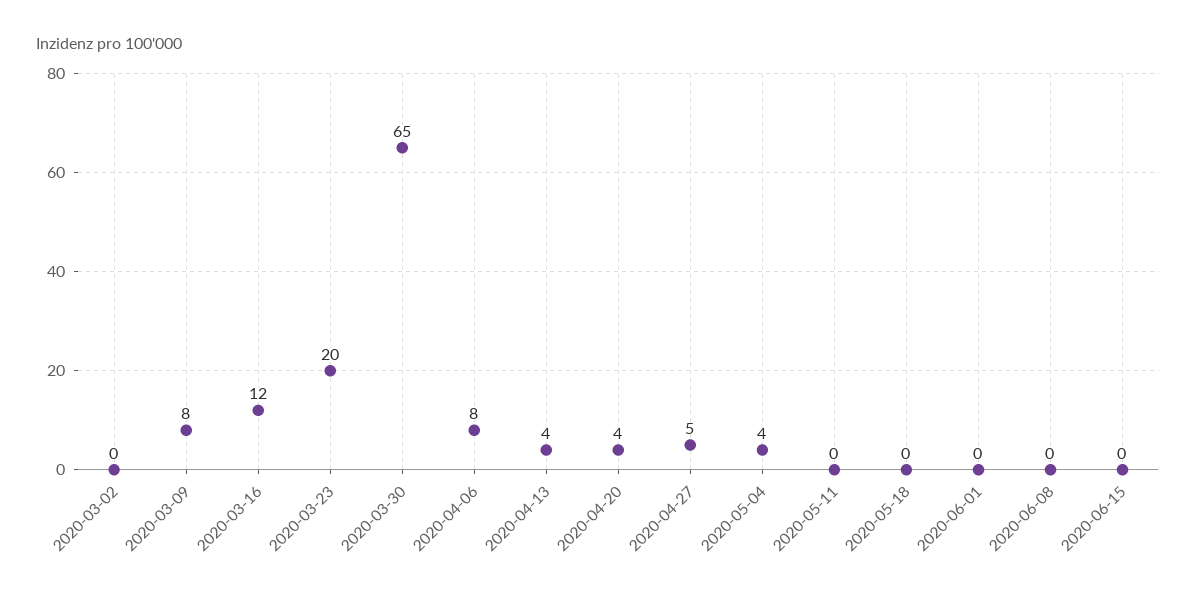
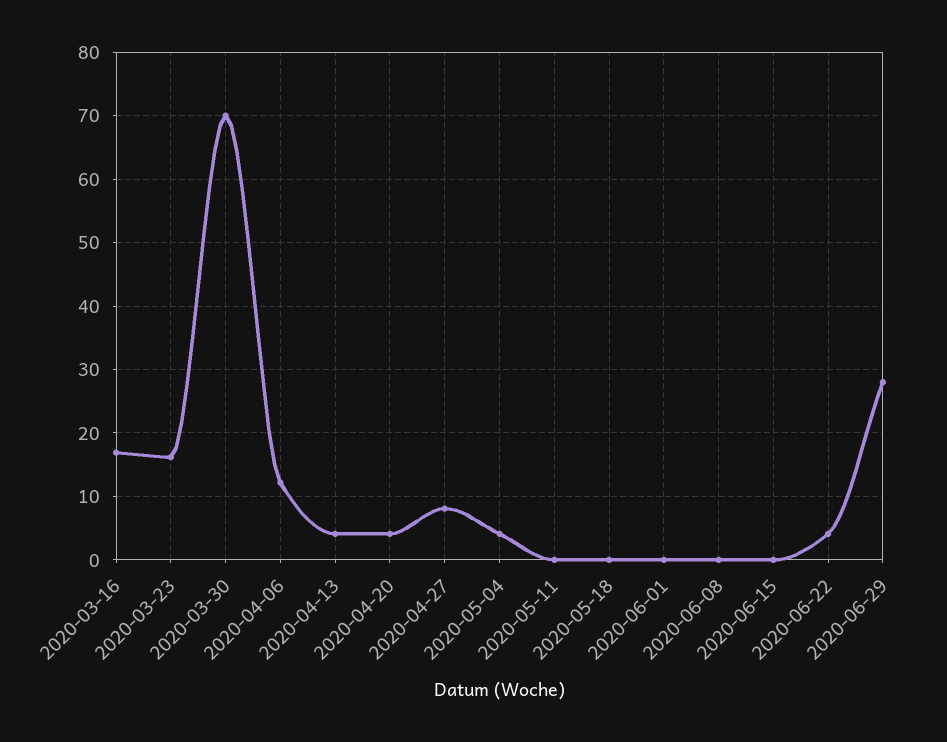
2020-03-02: 0 -> none
2020-03-09: 8 -> none
2020-03-16: 12 -> 17
2020-03-23: 20 -> 16
2020-03-30: 65 -> 70
2020-04-06: 8 -> 12
2020-04-27: 5 -> 8
2020-06-22: none -> 4
2020-06-29: none -> 28

